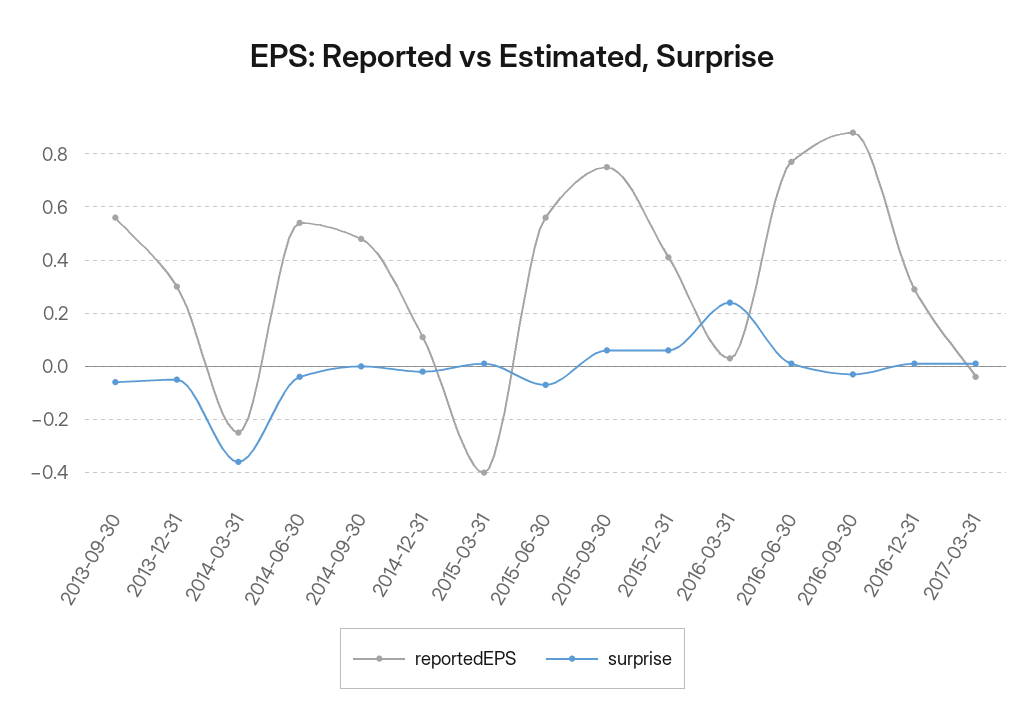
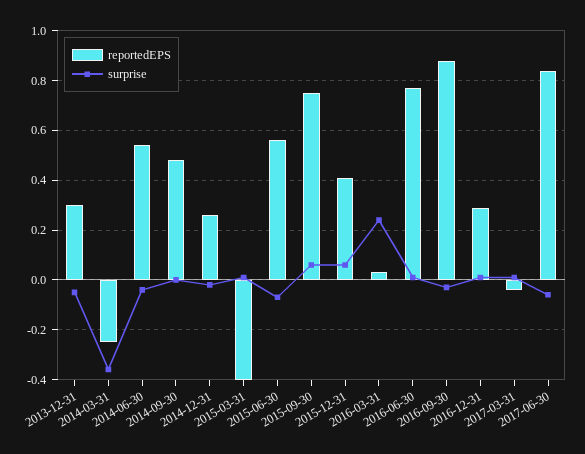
reportedEPS, 2013-09-30: 0.55 -> none
surprise, 2013-09-30: -0.05 -> none
reportedEPS, 2014-12-31: 0.1 -> 0.25
reportedEPS, 2017-06-30: none -> 0.85
surprise, 2017-06-30: none -> -0.05

